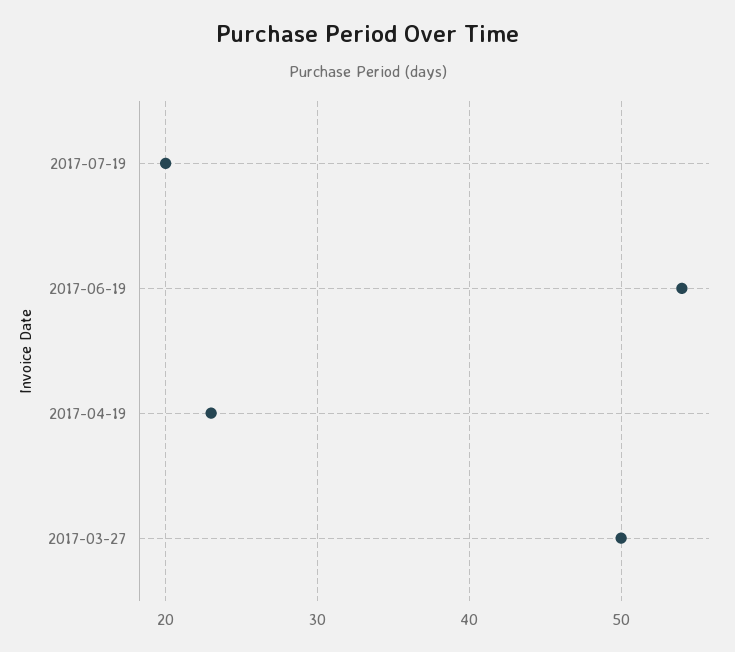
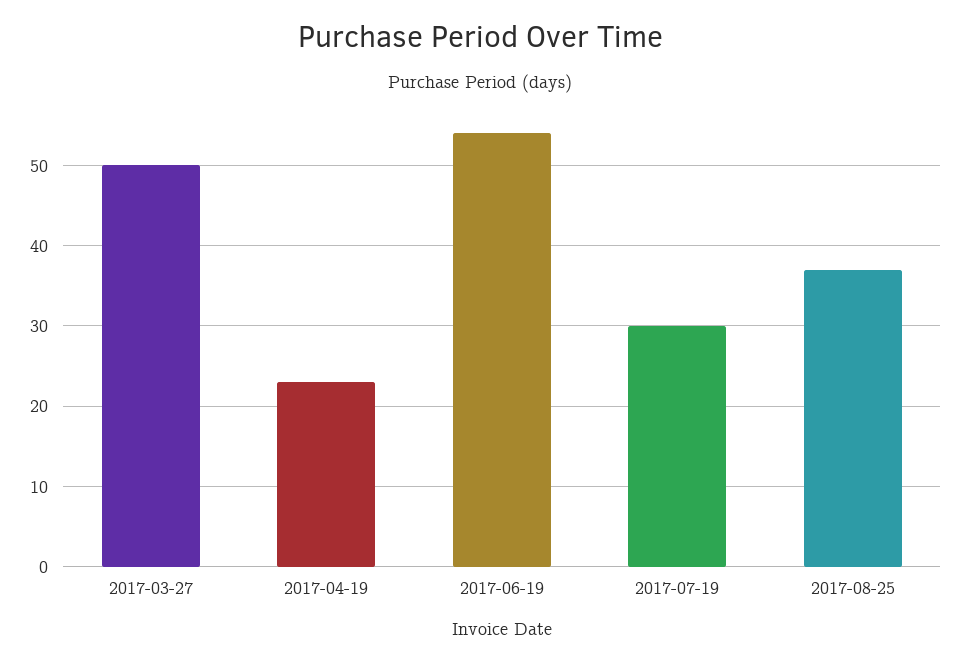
2017-07-19: 20 -> 30
2017-08-25: none -> 37

